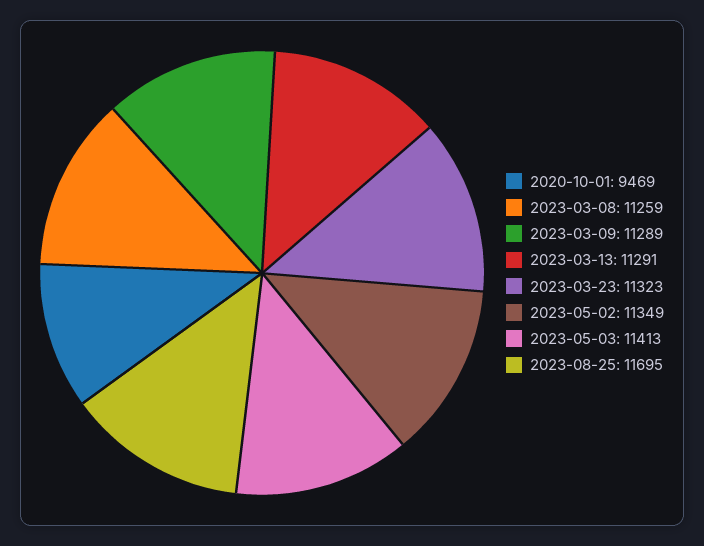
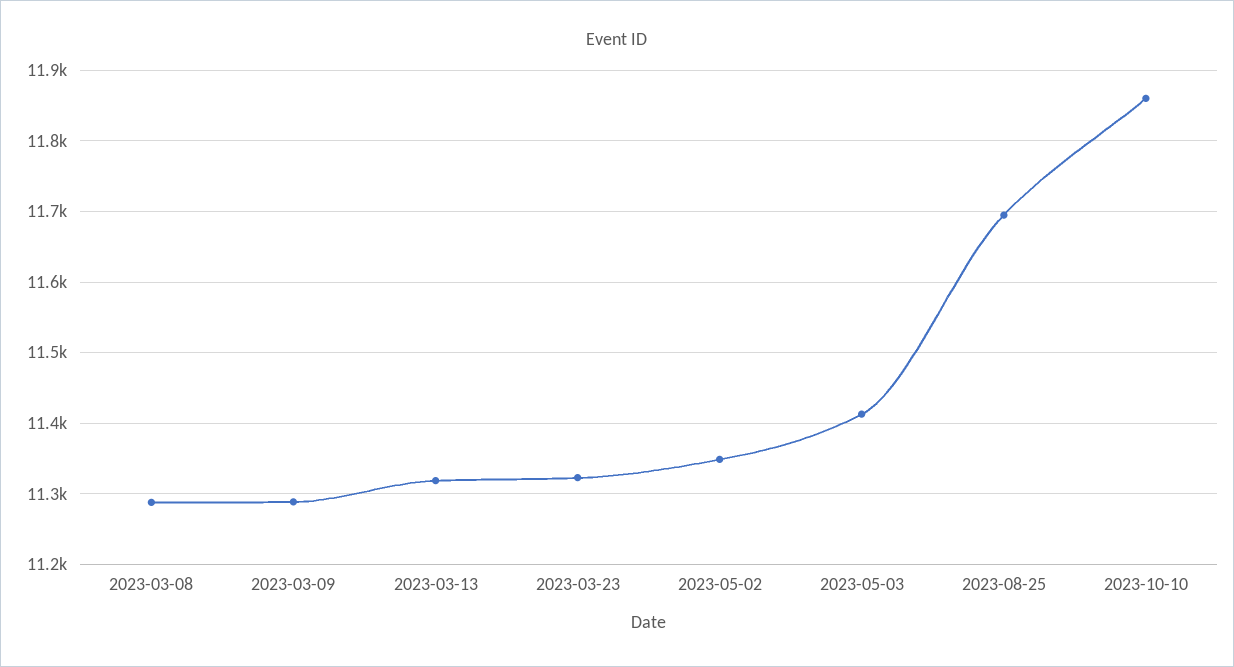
2020-10-01: 9469 -> none
2023-03-08: 11259 -> 11290
2023-03-13: 11291 -> 11320
2023-10-10: none -> 11860

